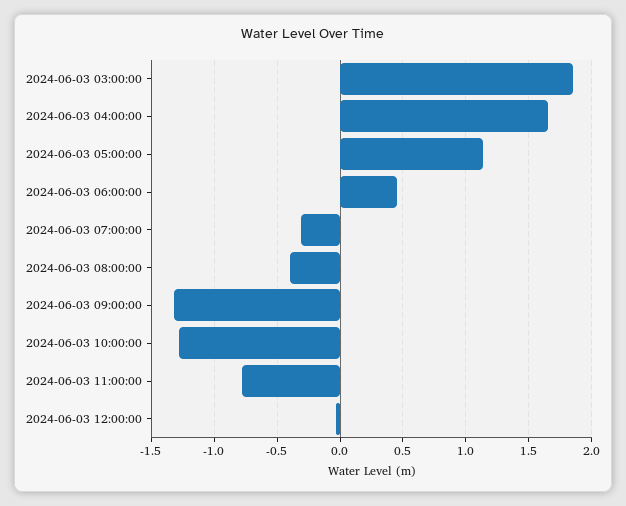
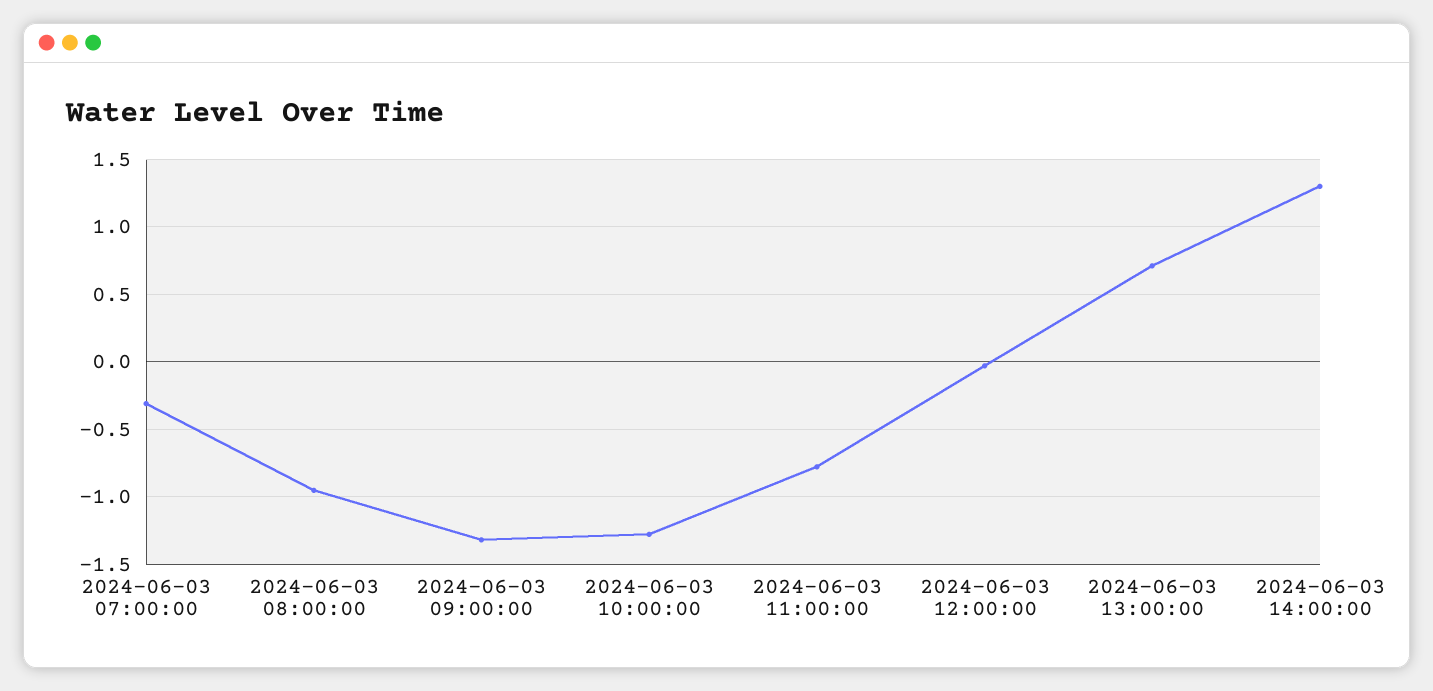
2024-06-03 03:00:00: 1.85 -> none
2024-06-03 04:00:00: 1.65 -> none
2024-06-03 05:00:00: 1.15 -> none
2024-06-03 06:00:00: 0.45 -> none
2024-06-03 08:00:00: -0.4 -> -0.95
2024-06-03 13:00:00: none -> 0.7
2024-06-03 14:00:00: none -> 1.3

